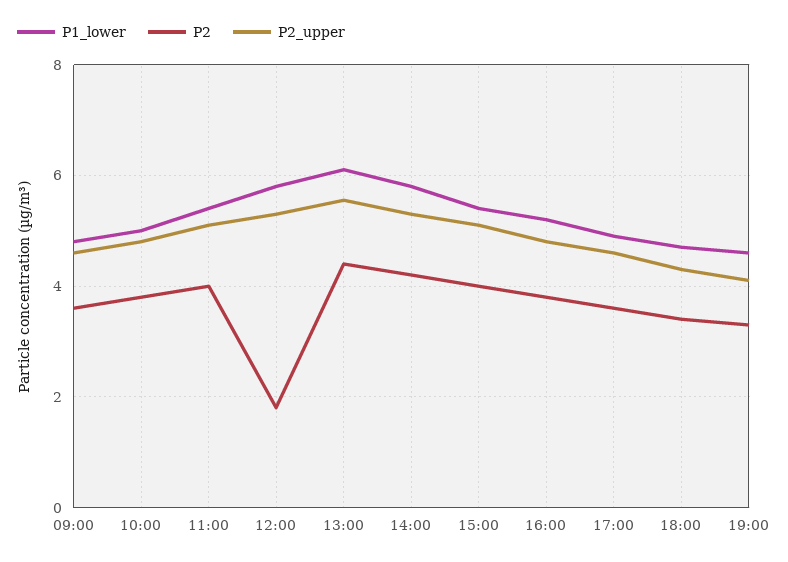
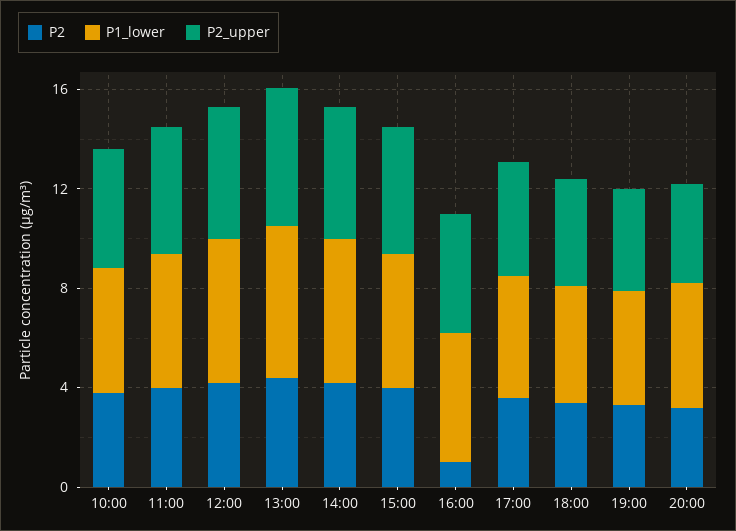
P1_lower, 09:00: 4.8 -> none
P2, 09:00: 3.6 -> none
P2_upper, 09:00: 4.6 -> none
P2, 12:00: 1.8 -> 4
P2, 16:00: 3.8 -> 1
P2, 20:00: none -> 3
P1_lower, 20:00: none -> 5
P2_upper, 20:00: none -> 4

